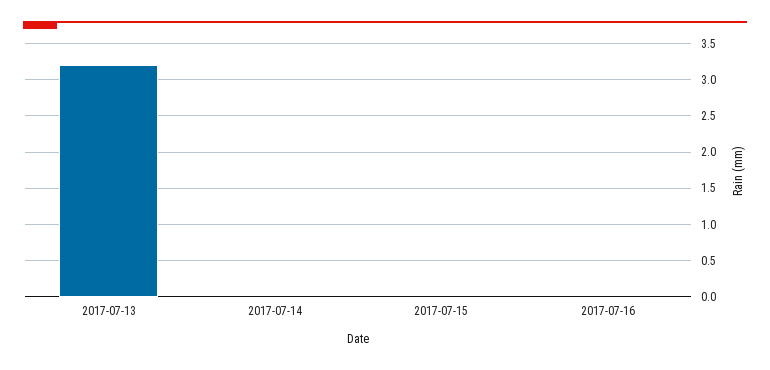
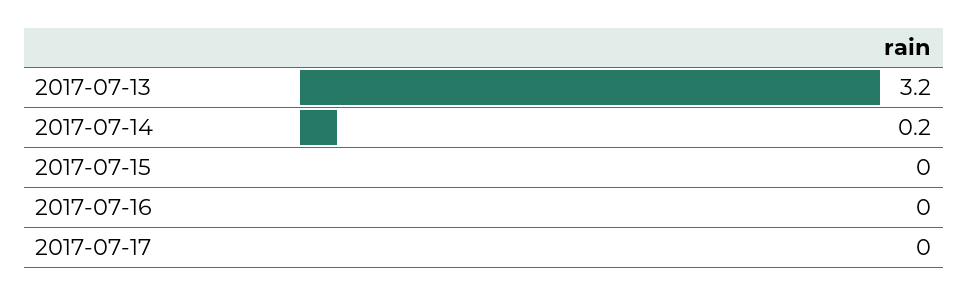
2017-07-14: 0 -> 0.2
2017-07-17: none -> 0

